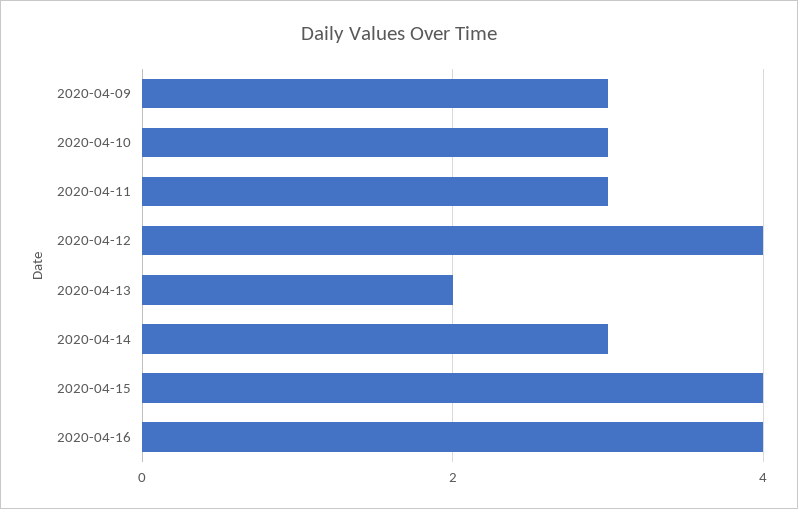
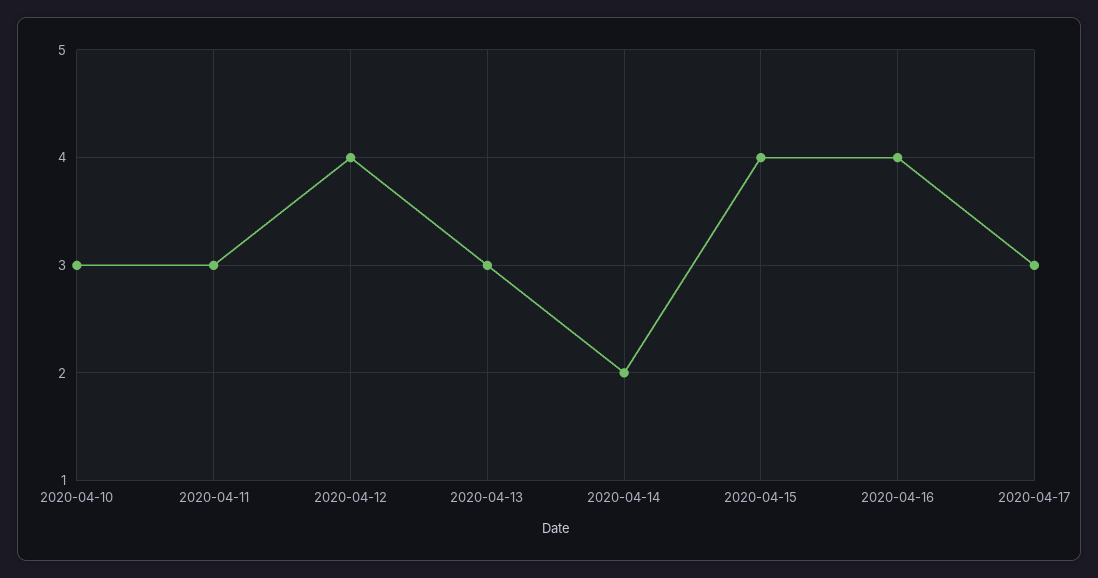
2020-04-09: 3 -> none
2020-04-13: 2 -> 3
2020-04-14: 3 -> 2
2020-04-17: none -> 3

